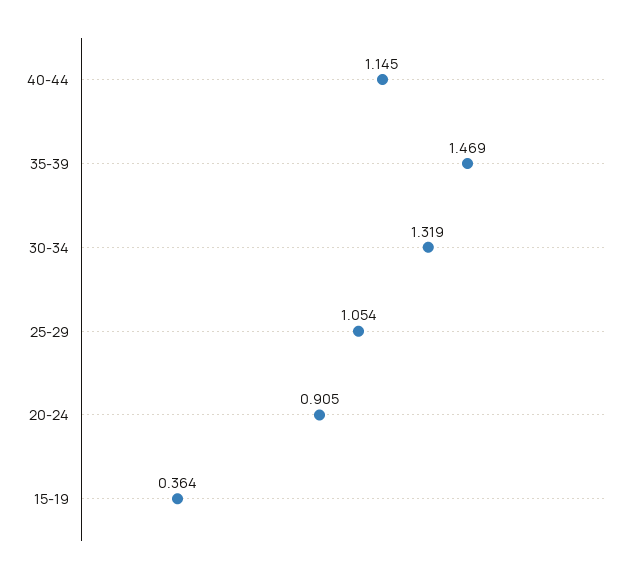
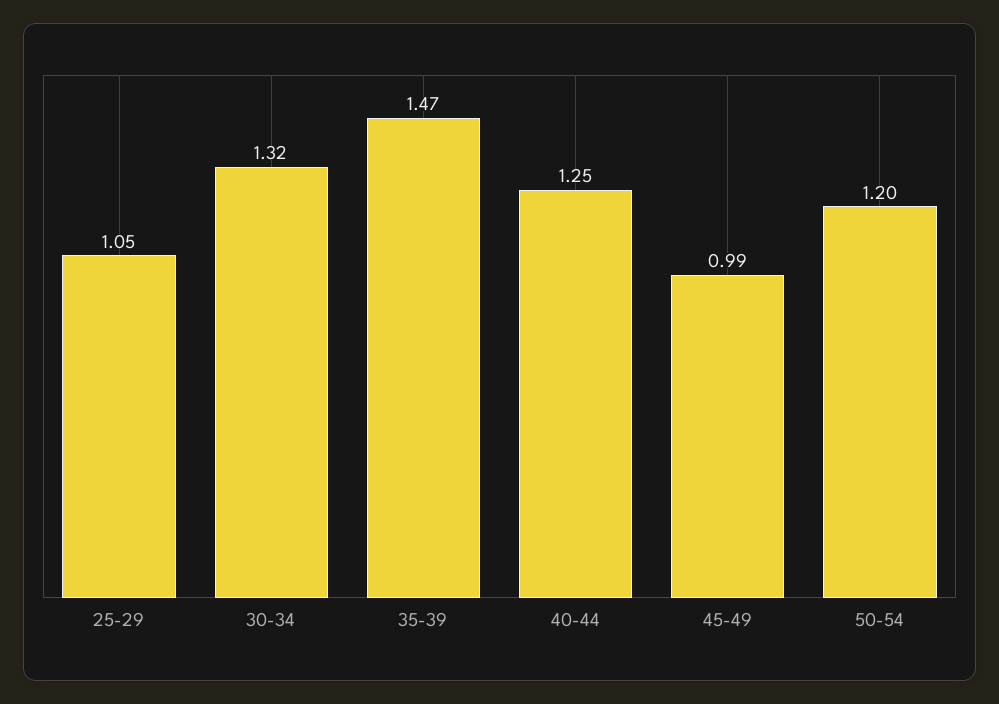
40-44: 1.145 -> 1.25
20-24: 0.905 -> none
15-19: 0.364 -> none
45-49: none -> 0.99
50-54: none -> 1.2

